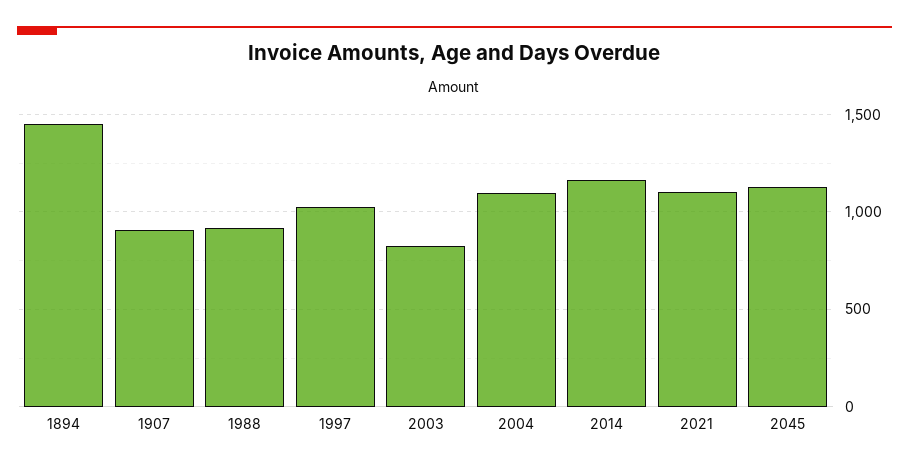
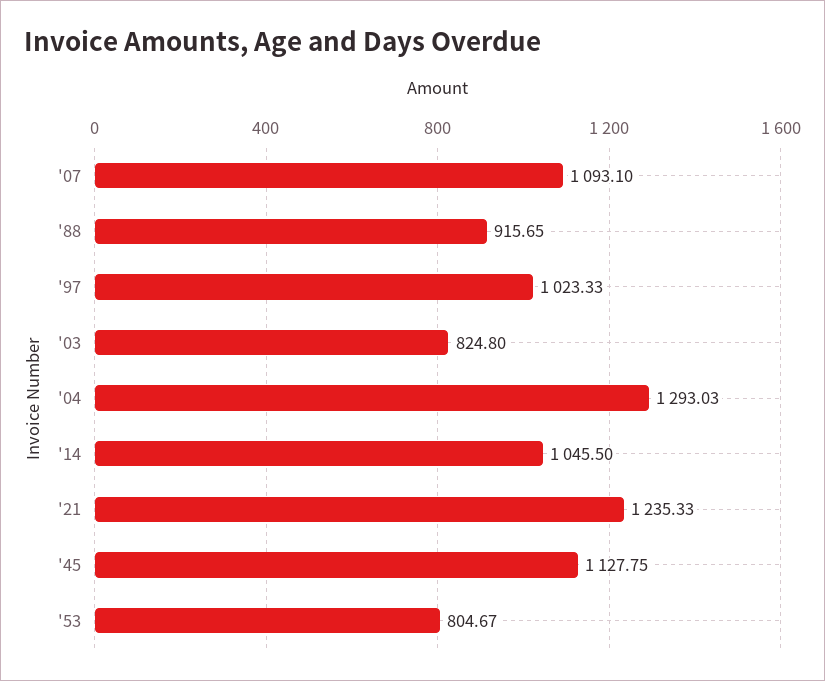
1894: 1450 -> none
1907: 900 -> 1093.1
2004: 1100 -> 1293.03
2014: 1150 -> 1045.5
2021: 1100 -> 1235.33
'53: none -> 804.67

